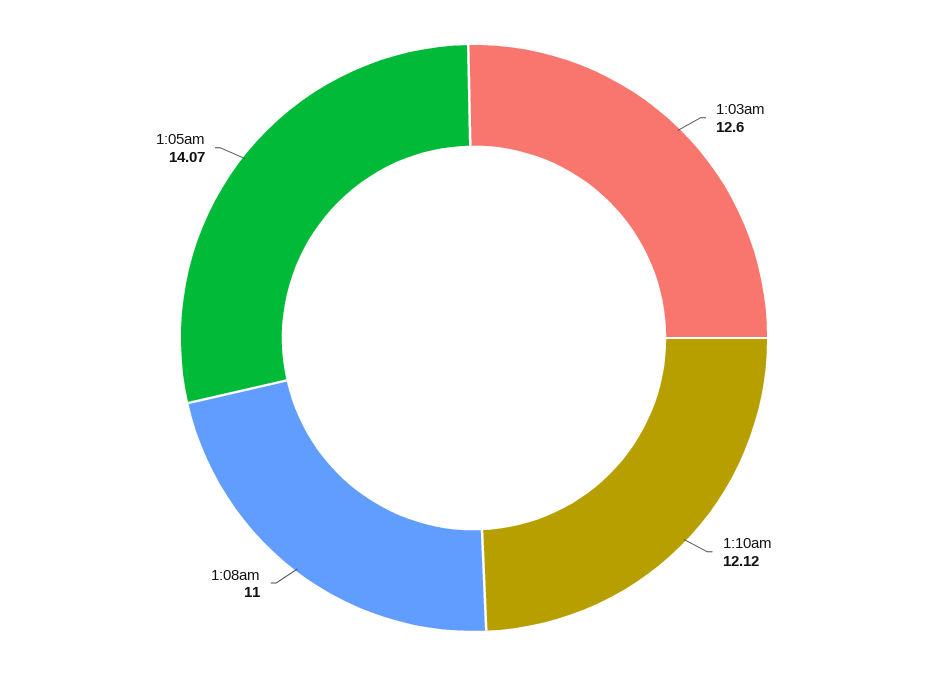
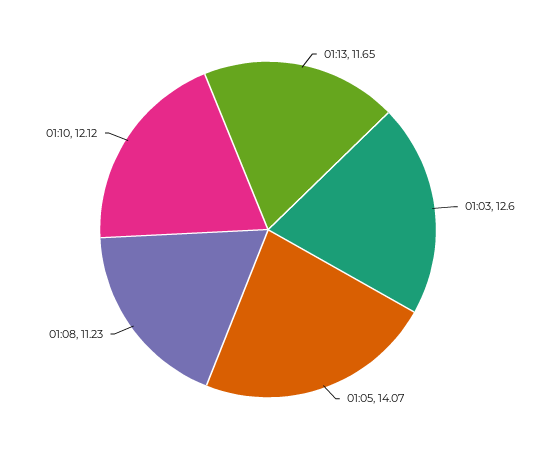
1:08am: 11 -> 11.23
01:13: none -> 11.65

